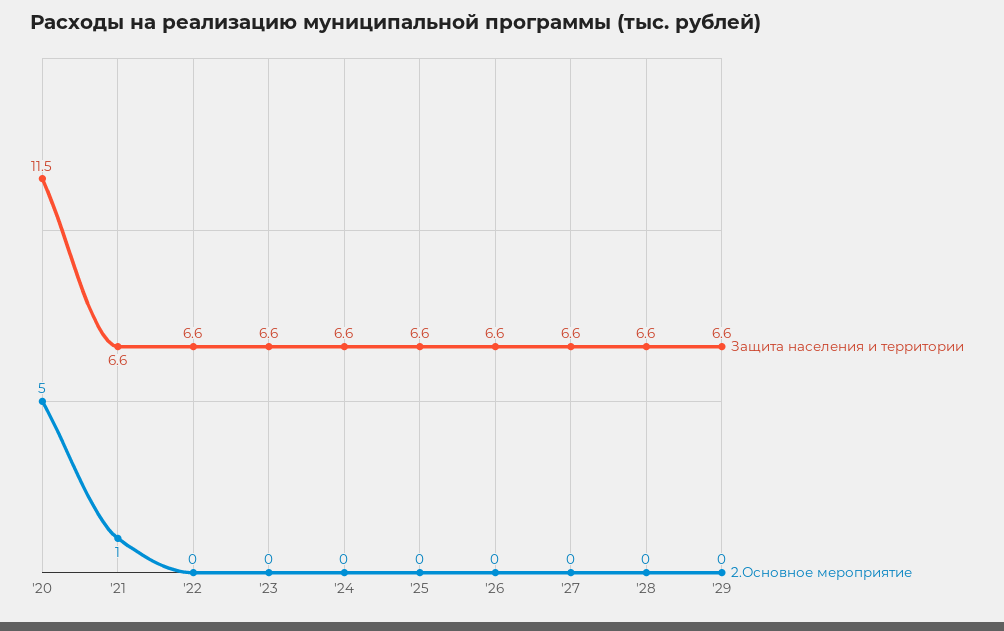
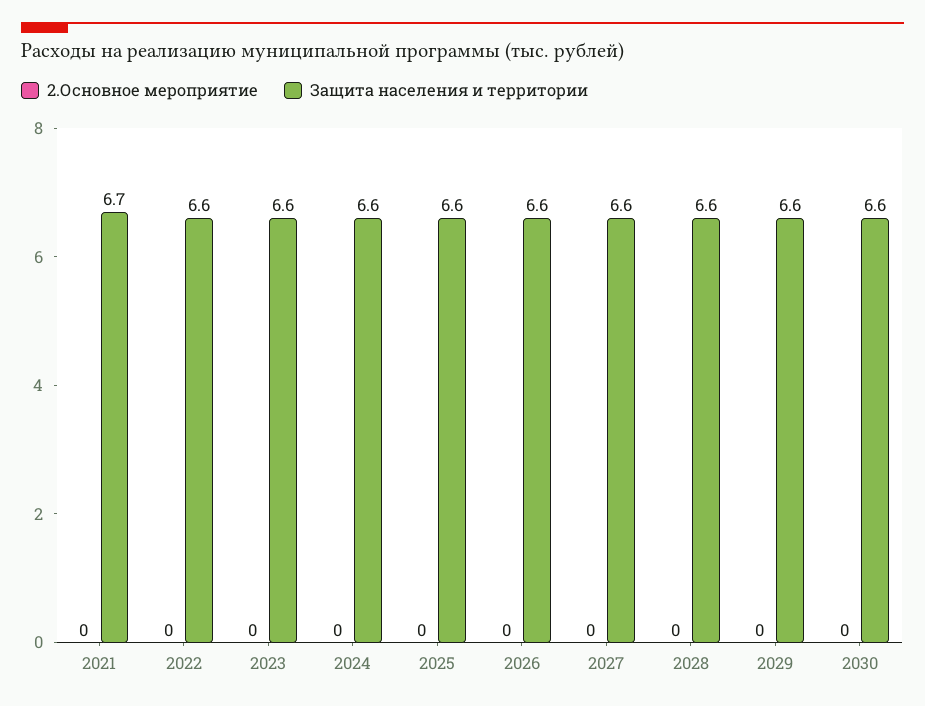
Защита населения и территории, '20: 11.5 -> none
2.Основное мероприятие, '20: 5 -> none
Защита населения и территории, '21: 6.6 -> 6.7
2.Основное мероприятие, '21: 1 -> 0
2.Основное мероприятие, 2030: none -> 0
Защита населения и территории, 2030: none -> 6.6

